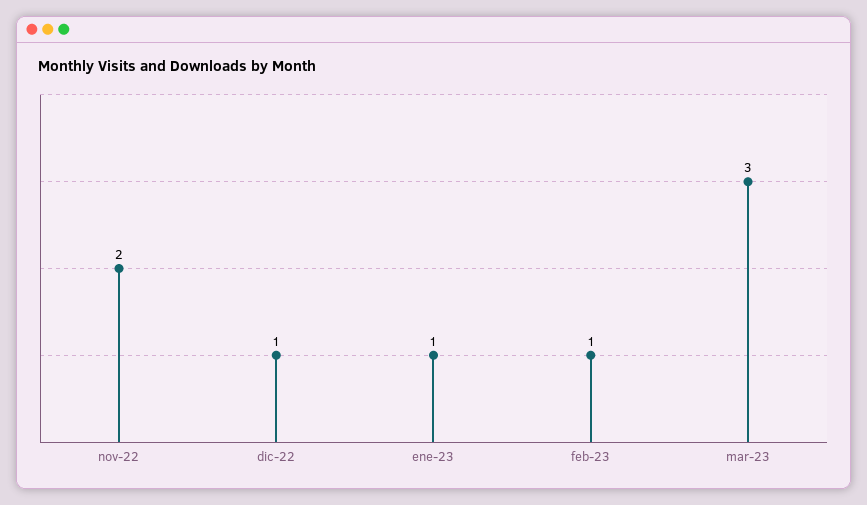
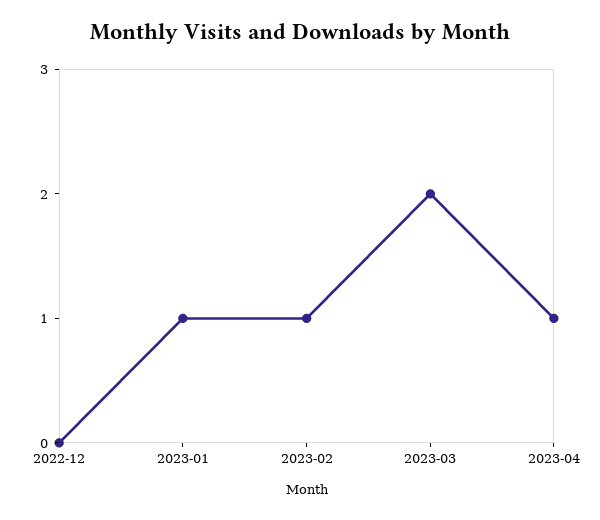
nov-22: 2 -> none
dic-22: 1 -> 0
mar-23: 3 -> 2
2023-04: none -> 1

